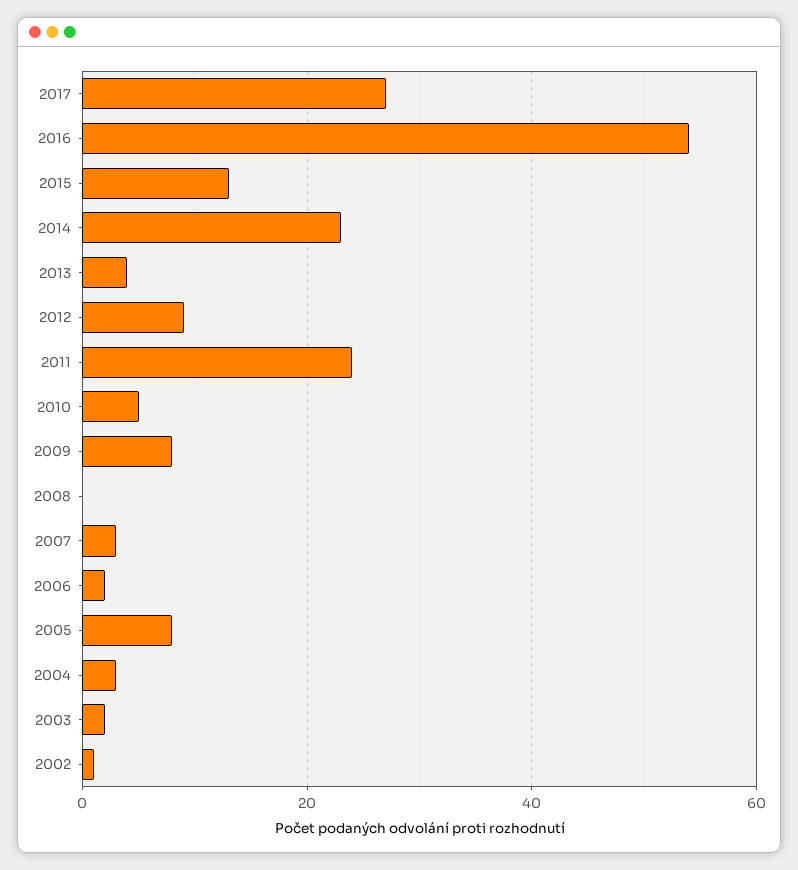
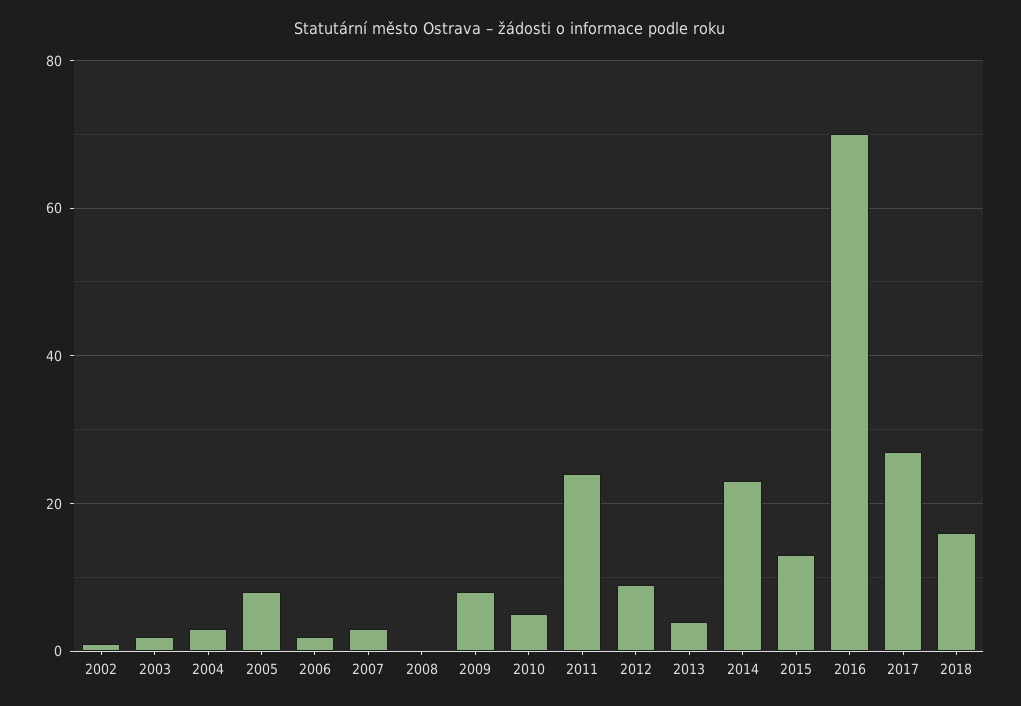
2016: 55 -> 70
2018: none -> 15

